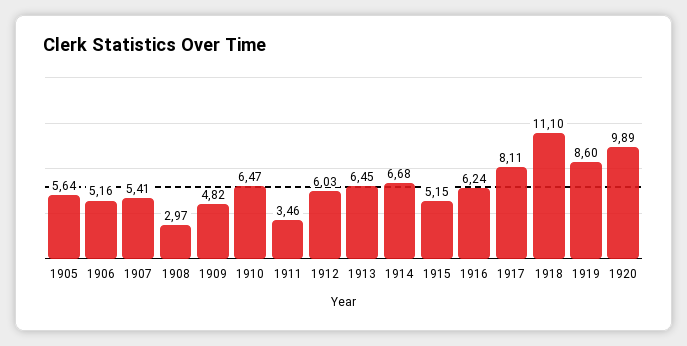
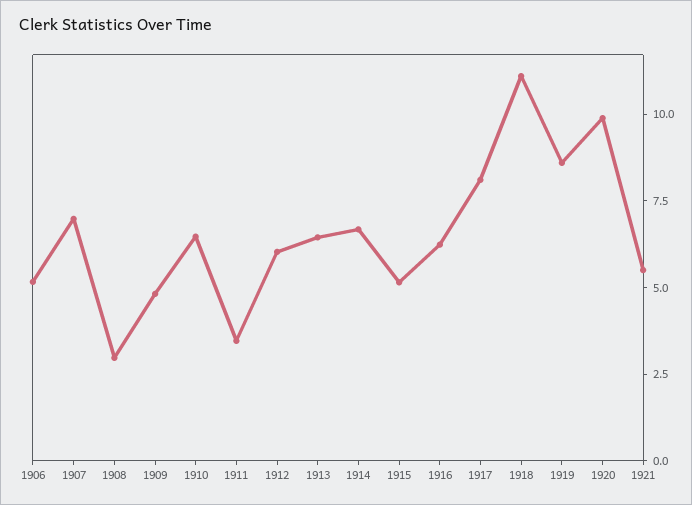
1905: 5.64 -> none
1907: 5.41 -> 7
1921: none -> 5.5

